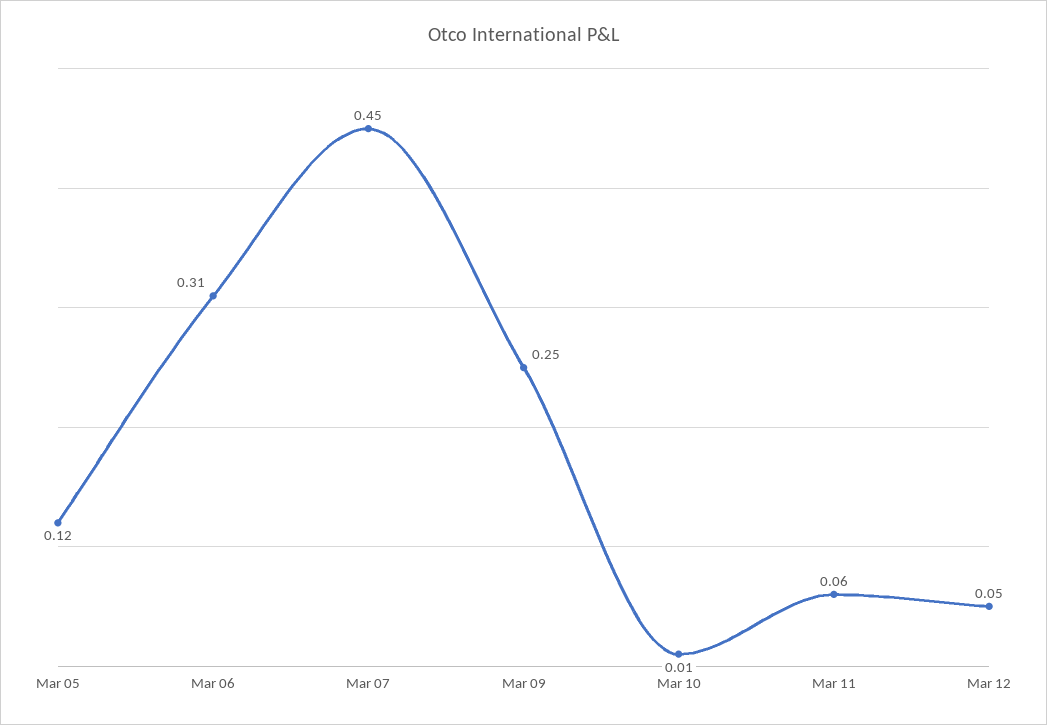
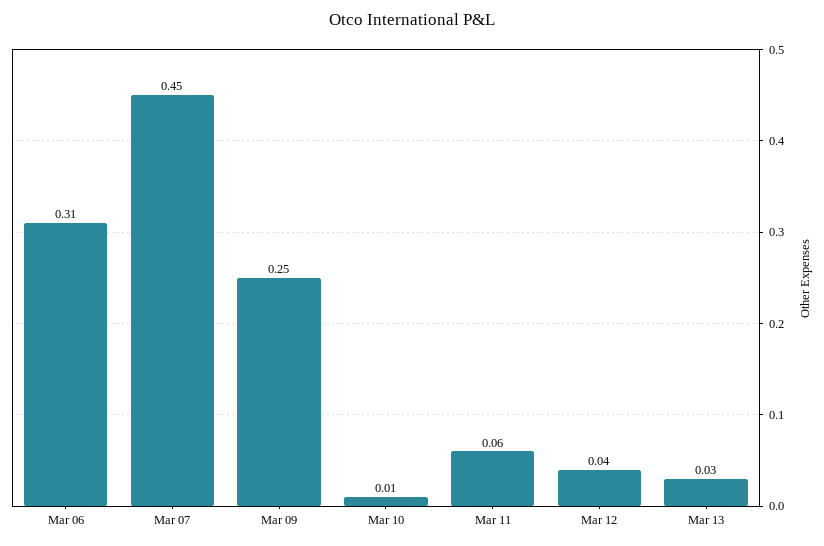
Mar 05: 0.12 -> none
Mar 12: 0.05 -> 0.04
Mar 13: none -> 0.03

